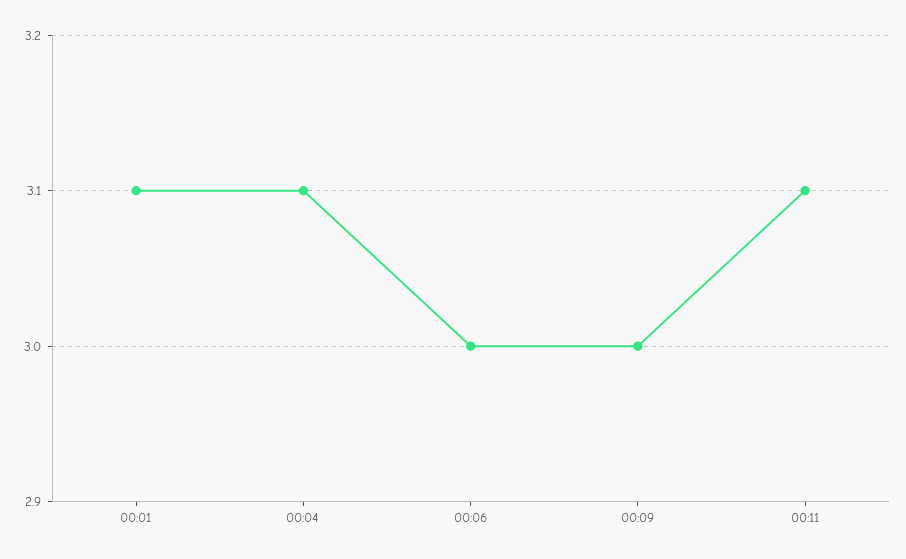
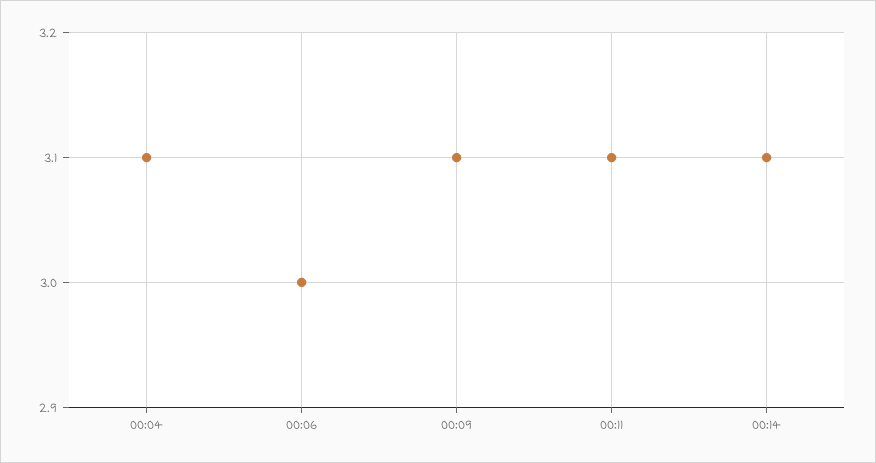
00:01: 3.1 -> none
00:09: 3 -> 3.1
00:14: none -> 3.1

